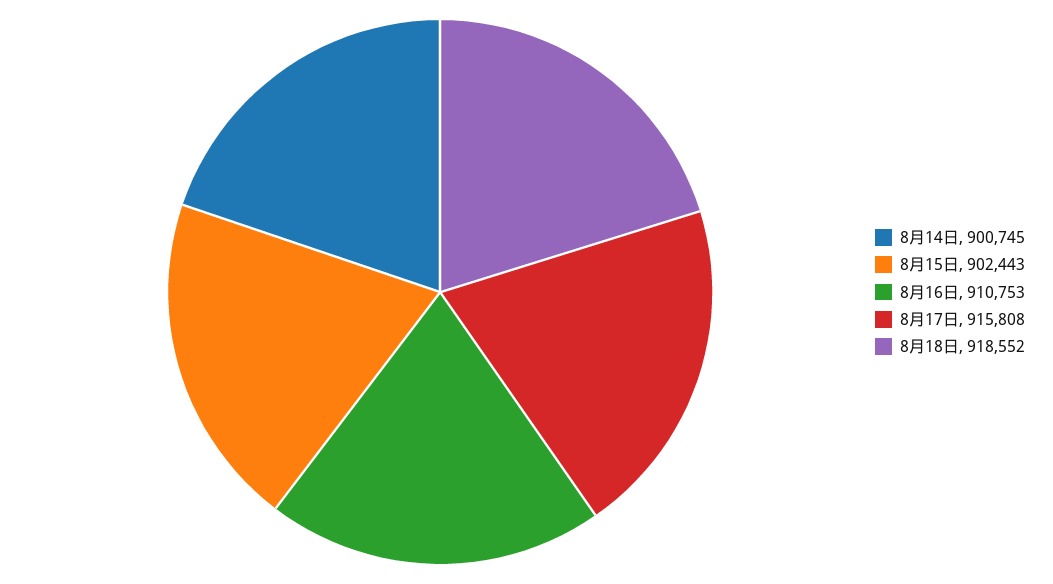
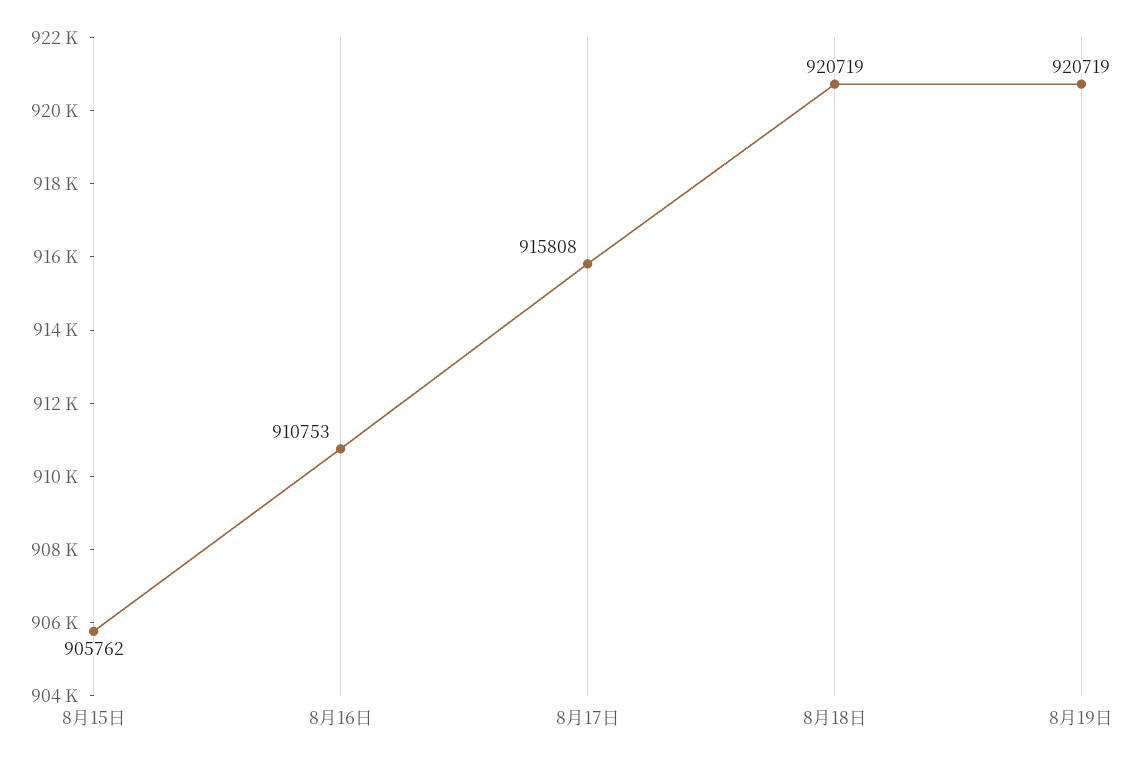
8月14日: 900745 -> none
8月15日: 902443 -> 905762
8月18日: 918552 -> 920719
8月19日: none -> 920719

